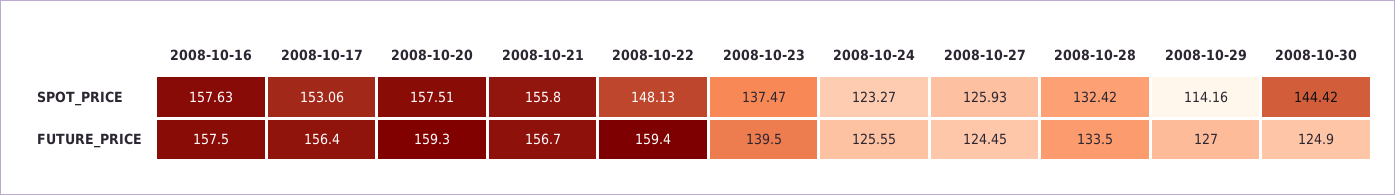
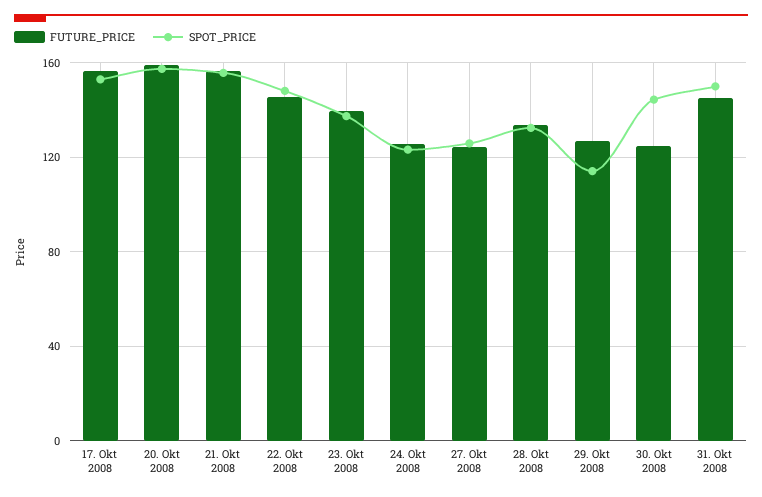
SPOT_PRICE, 2008-10-16: 157.63 -> none
FUTURE_PRICE, 2008-10-16: 157.5 -> none
FUTURE_PRICE, 2008-10-22: 159.4 -> 145
FUTURE_PRICE, 31. Okt 2008: none -> 145
SPOT_PRICE, 31. Okt 2008: none -> 150

